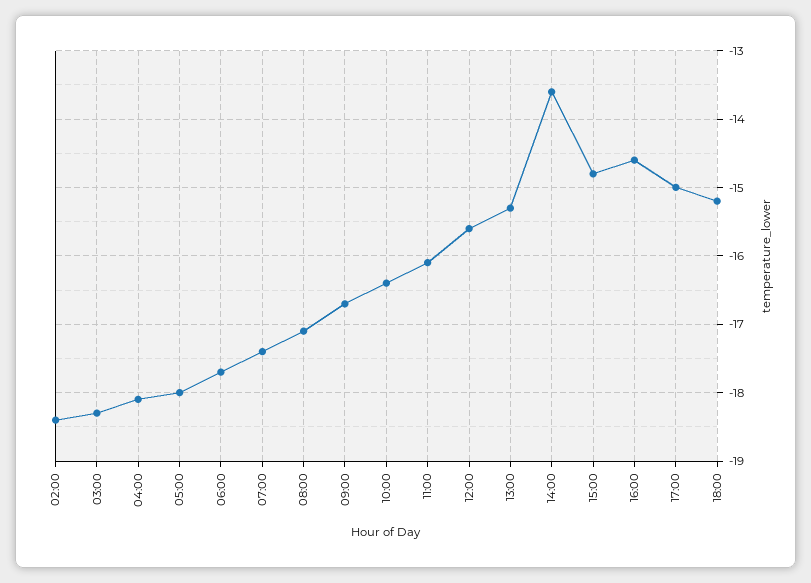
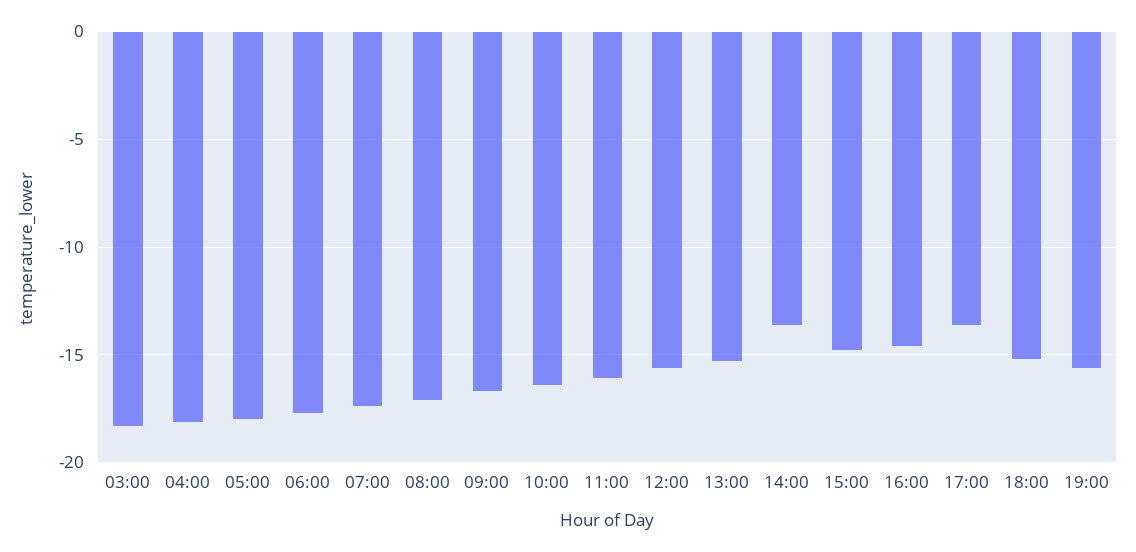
02:00: -18.4 -> none
17:00: -15 -> -13.5
19:00: none -> -15.5

